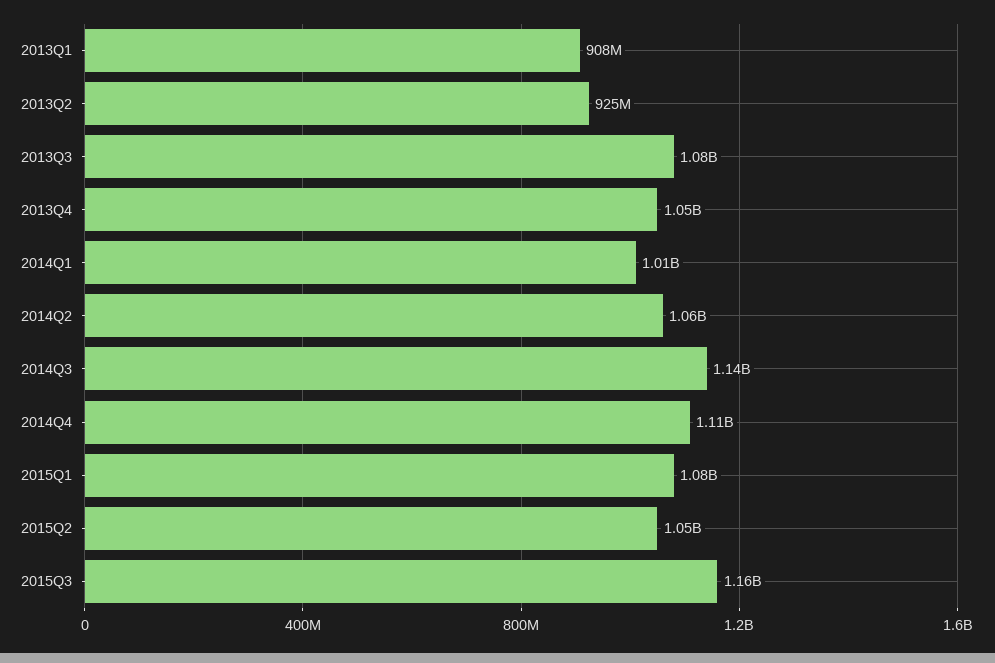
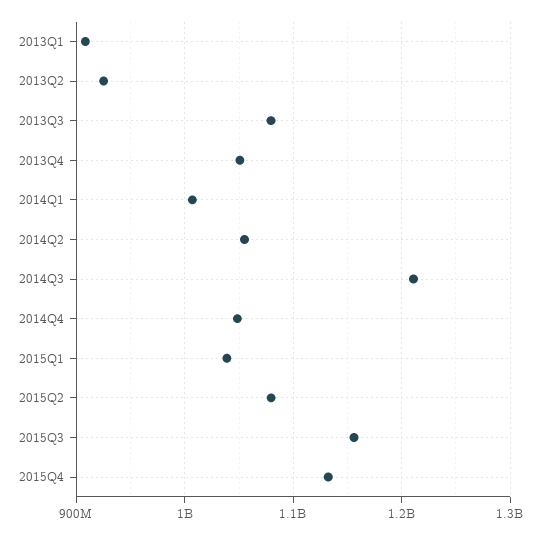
2014Q3: 1140000000 -> 1210000000
2014Q4: 1110000000 -> 1050000000
2015Q1: 1080000000 -> 1040000000
2015Q2: 1050000000 -> 1080000000
2015Q4: none -> 1130000000

